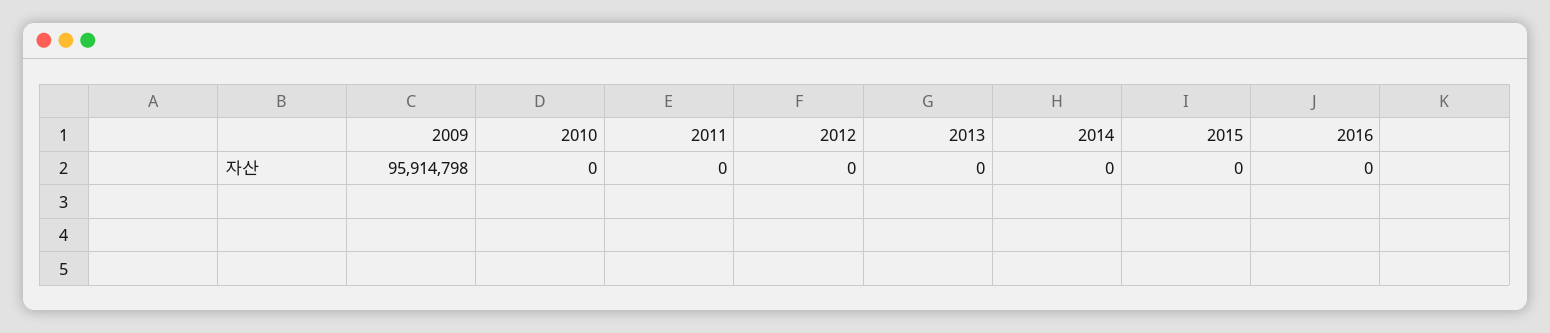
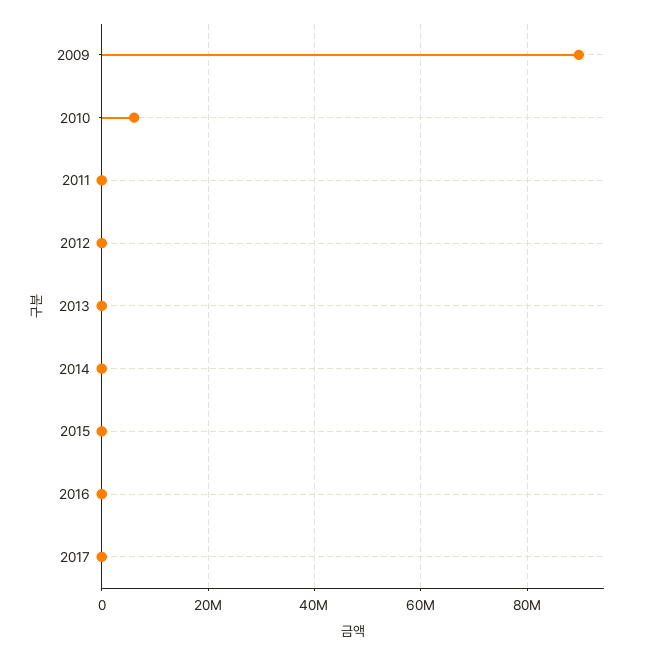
2009: 95914798 -> 90000000
2010: 0 -> 6000000
2017: none -> 0

